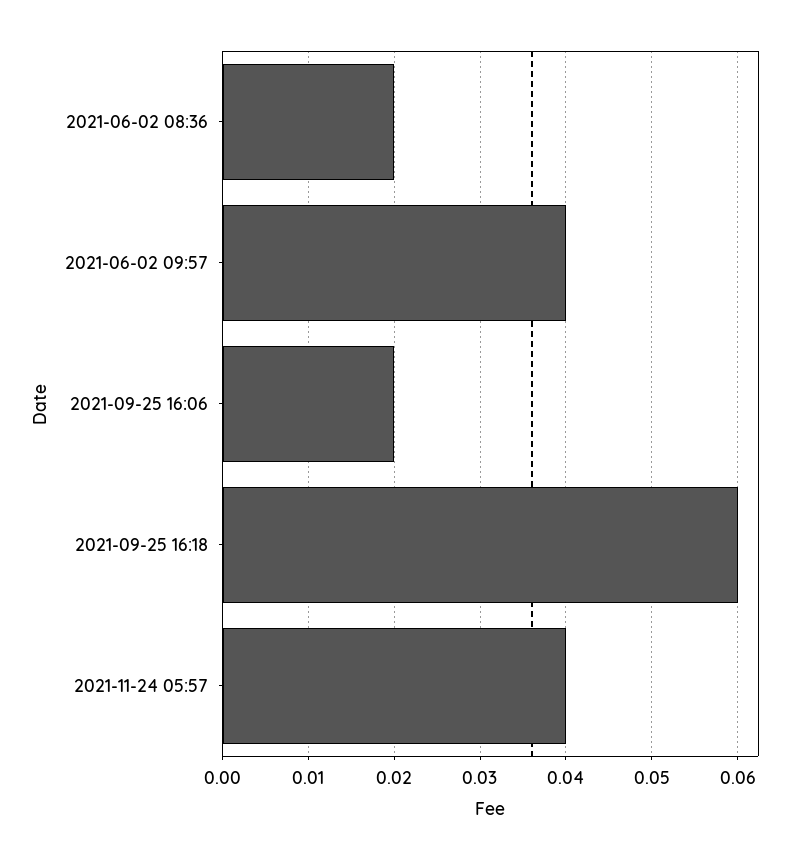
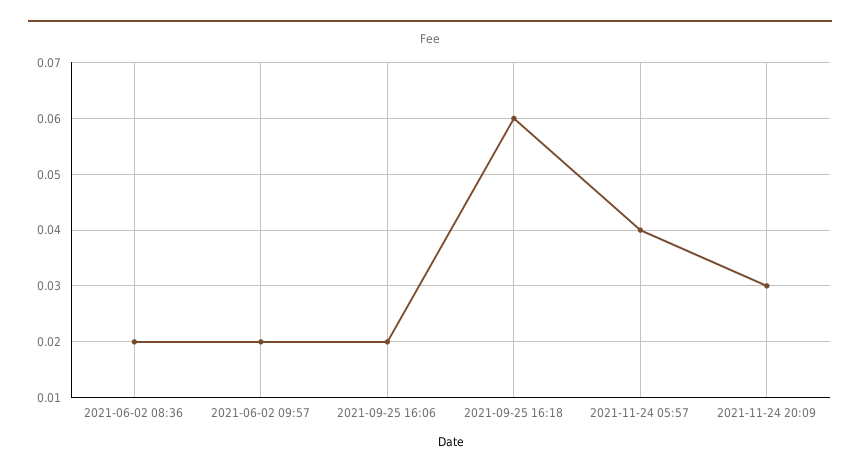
2021-06-02 09:57: 0.04 -> 0.02
2021-11-24 20:09: none -> 0.03

